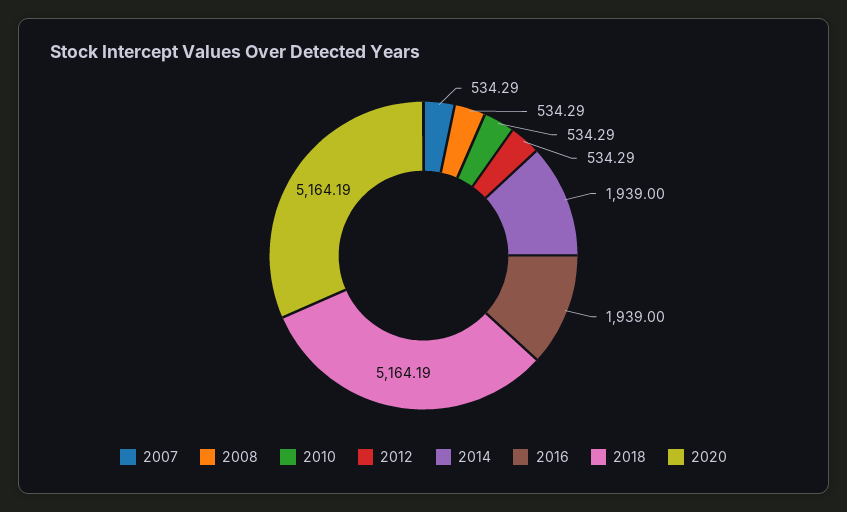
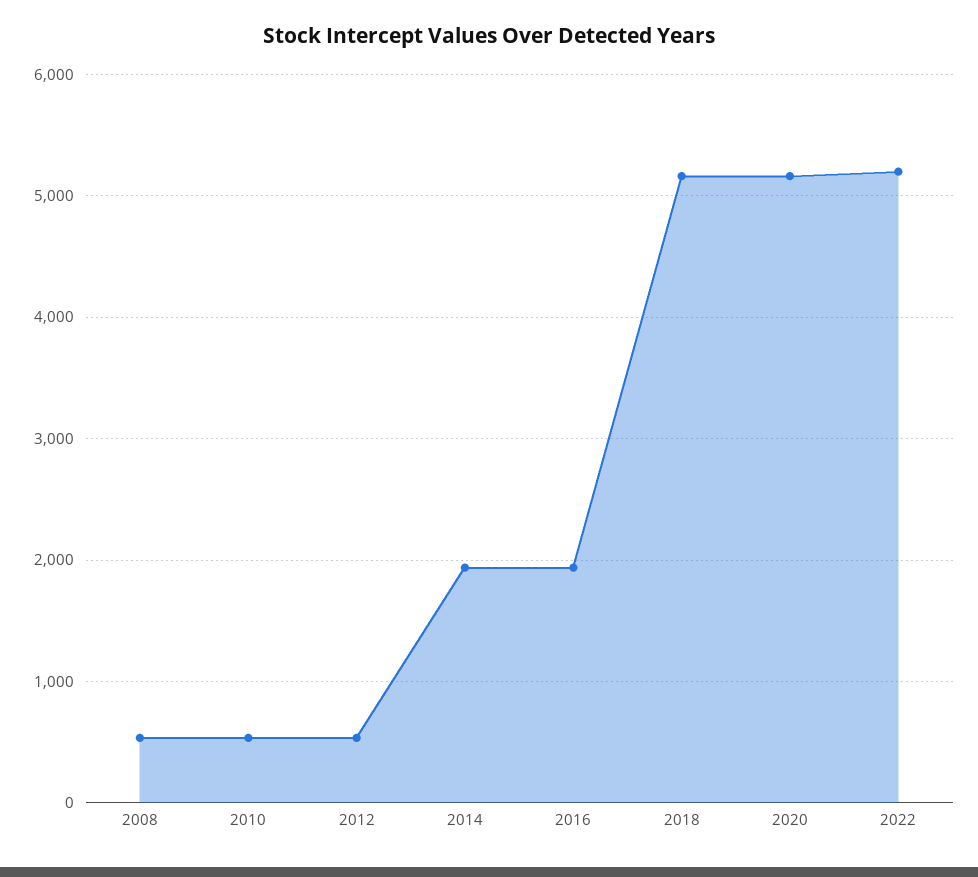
2007: 534.29 -> none
2022: none -> 5200

